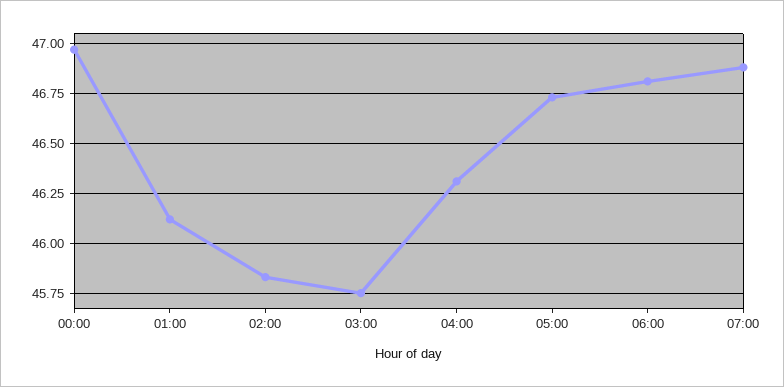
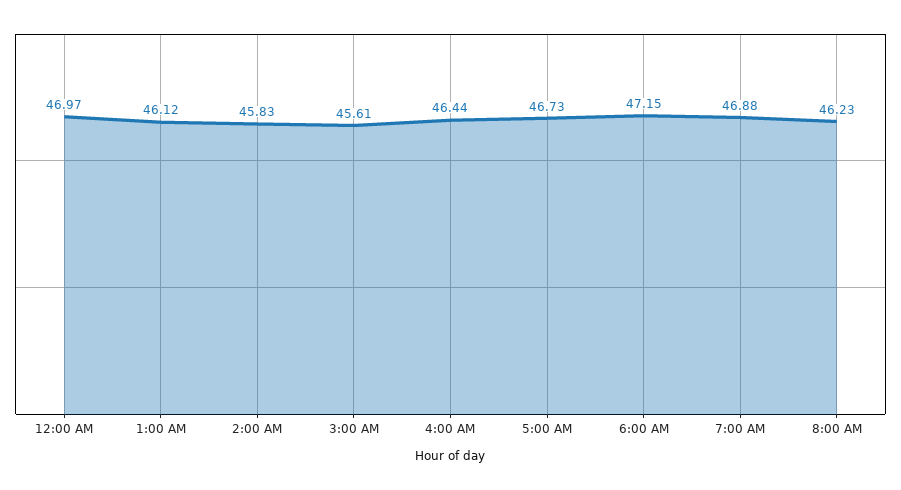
03:00: 45.75 -> 45.61
04:00: 46.3 -> 46.44
06:00: 46.8 -> 47.15
8:00 AM: none -> 46.23

